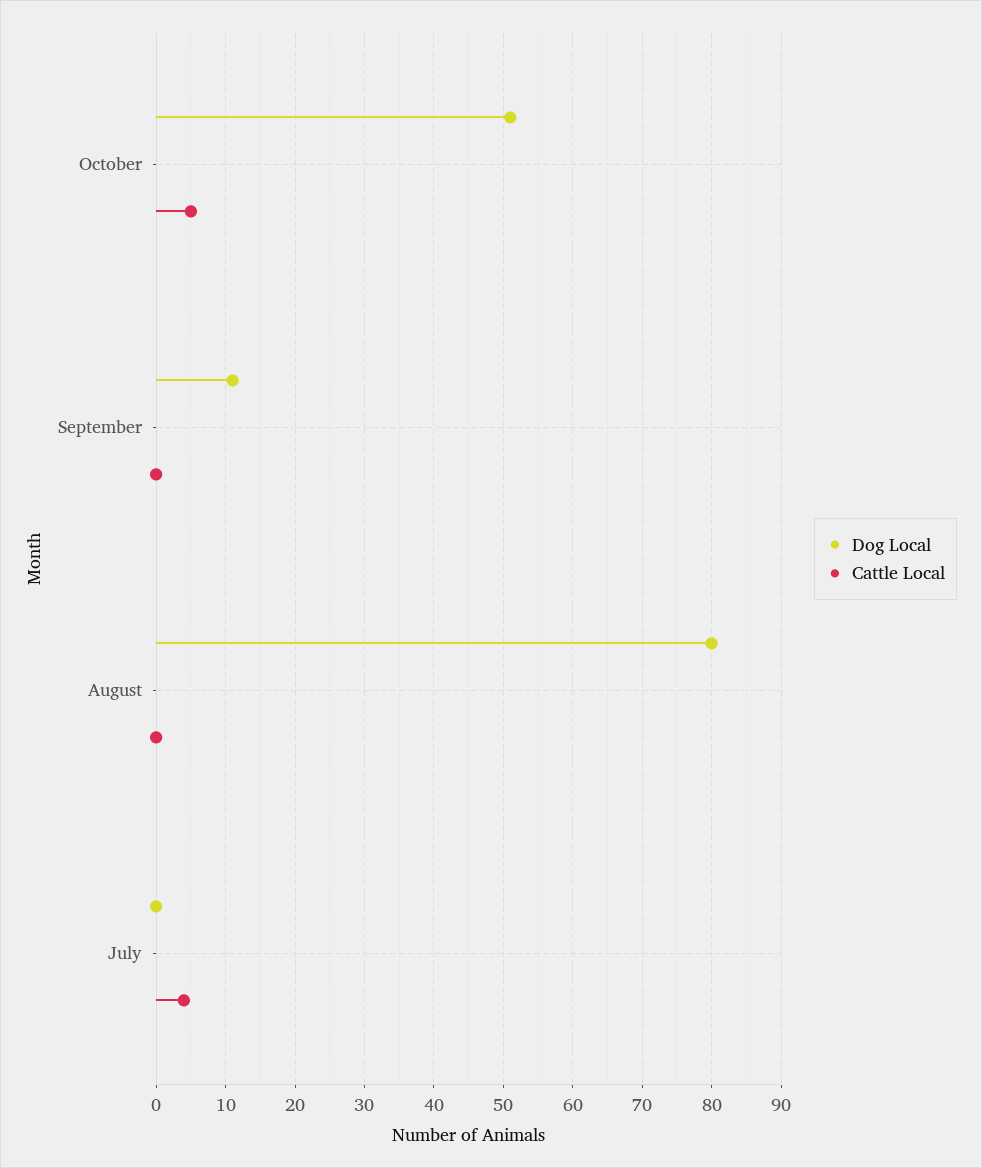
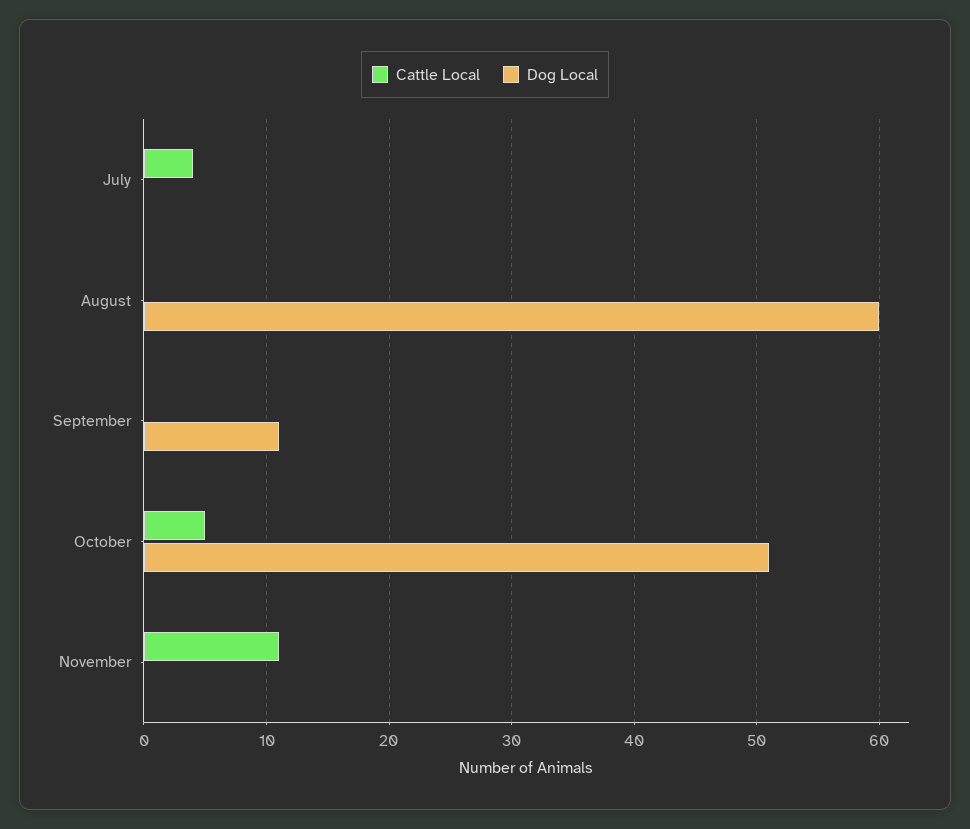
Dog Local, August: 80 -> 60
Cattle Local, November: none -> 11
Dog Local, November: none -> 0

